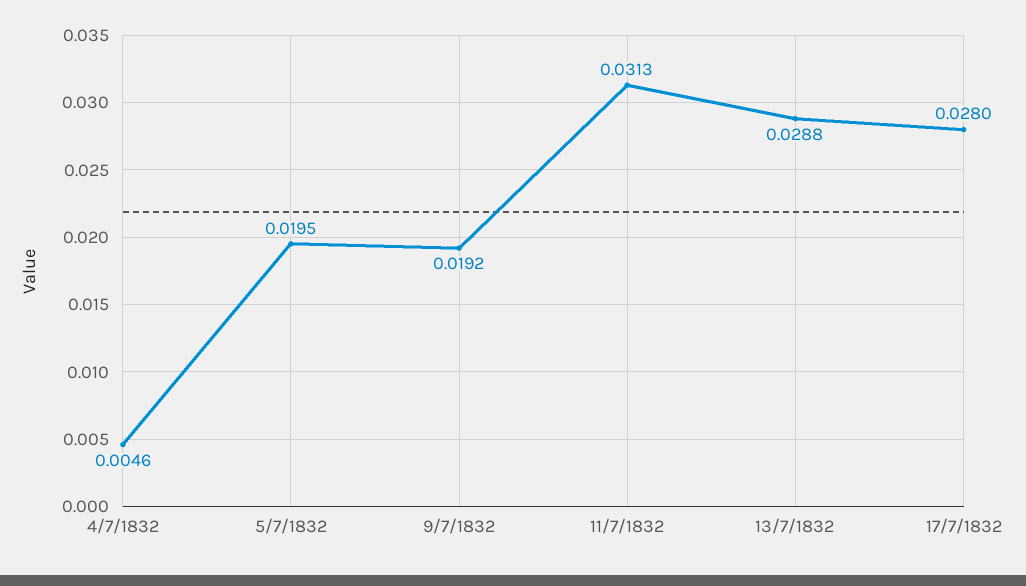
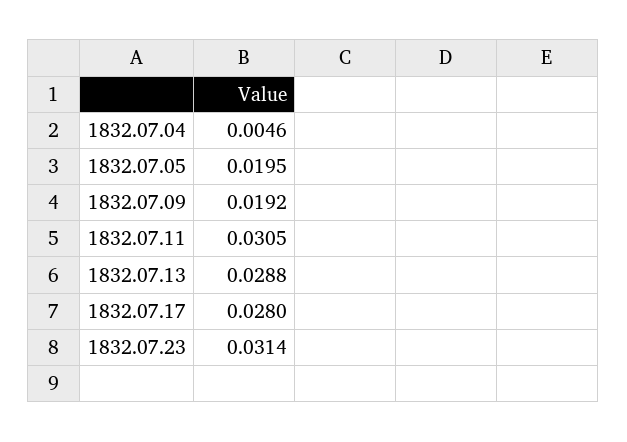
11/7/1832: 0.0313 -> 0.0305
1832.07.23: none -> 0.0314

